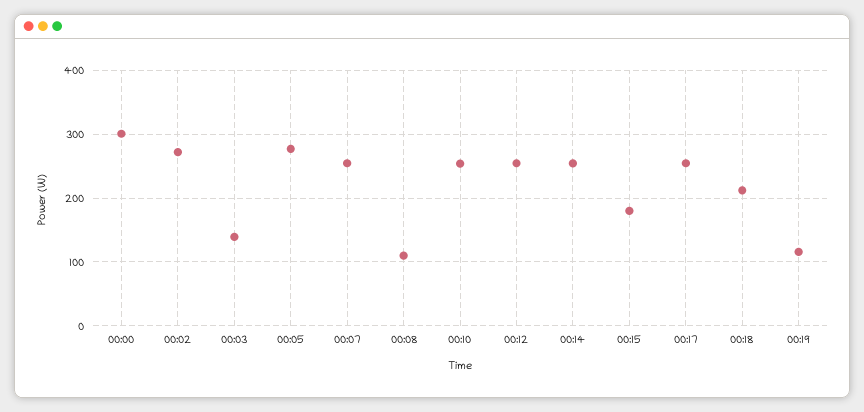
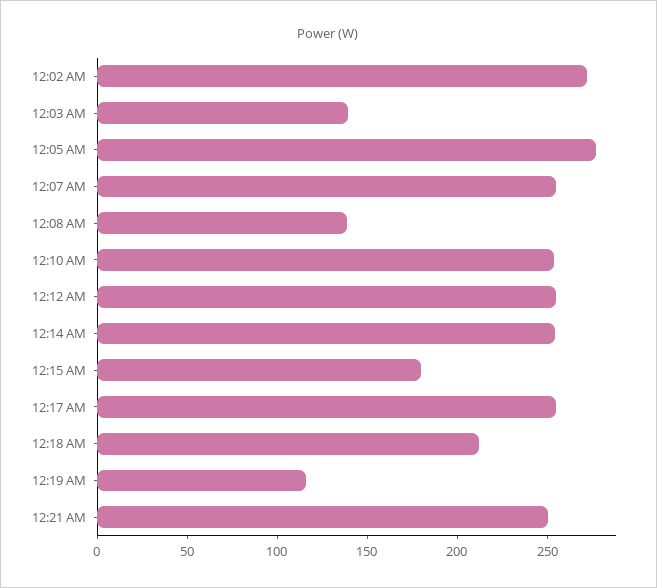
00:00: 300 -> none
00:08: 110 -> 140
12:21 AM: none -> 250

